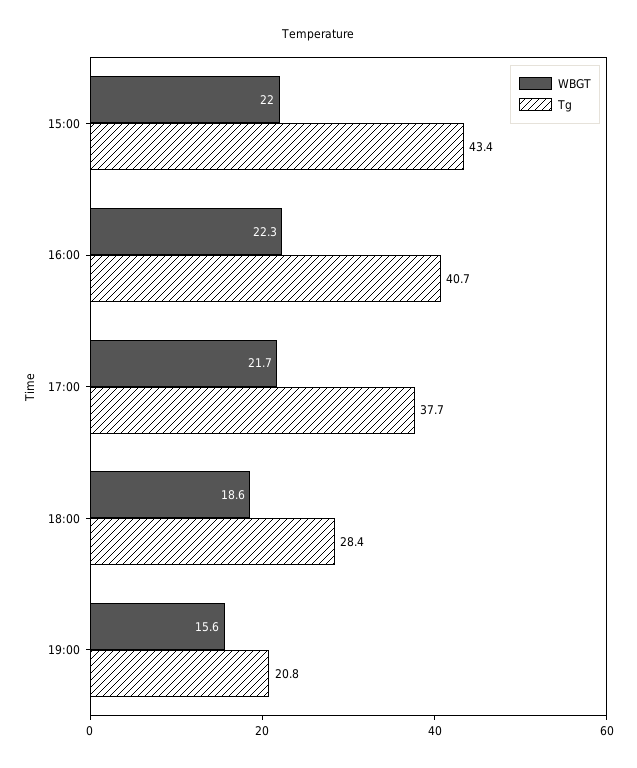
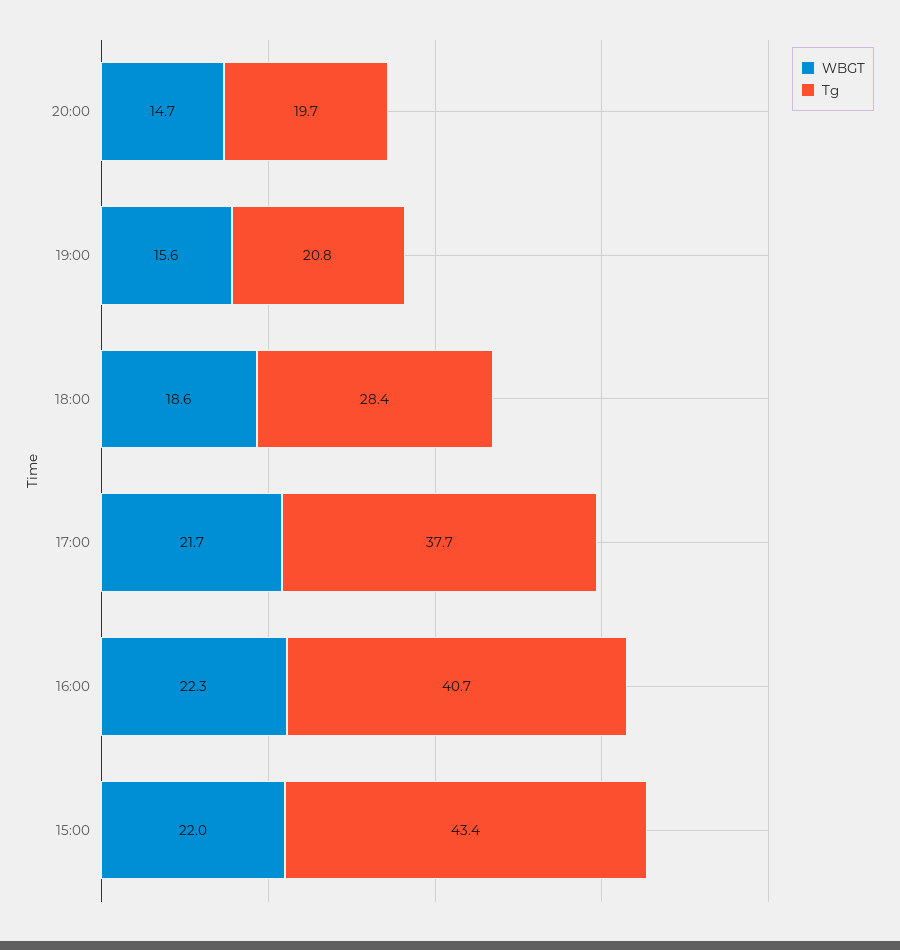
WBGT, 20:00: none -> 14.7
Tg, 20:00: none -> 19.7

